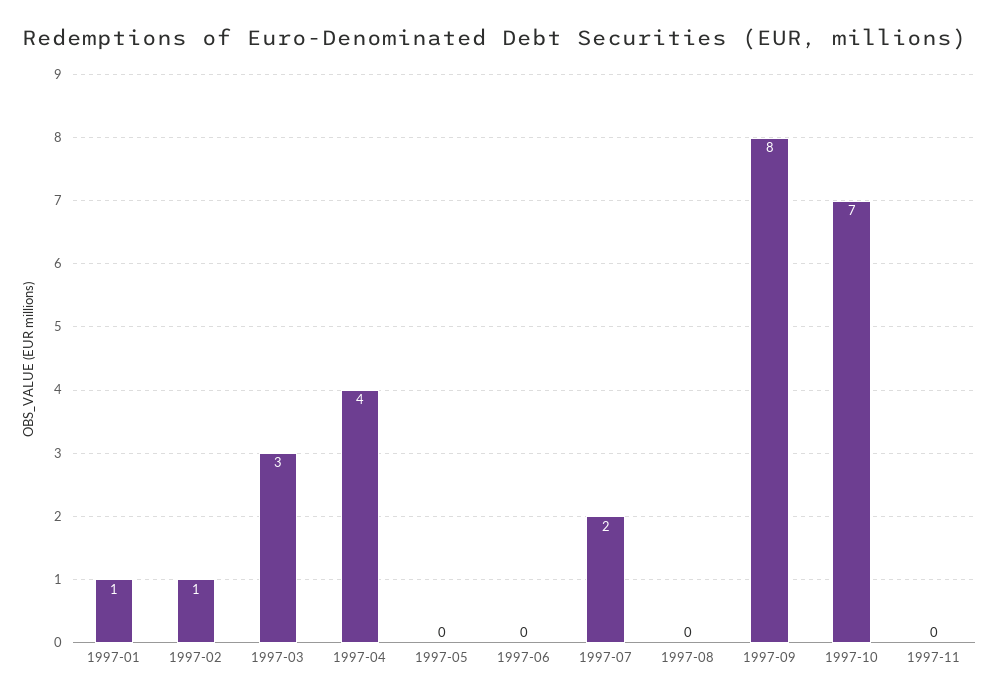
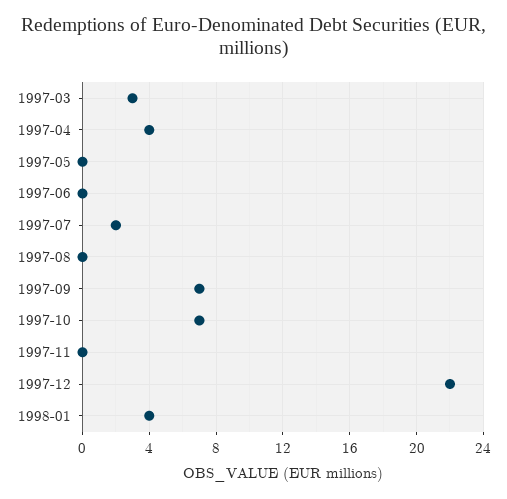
1997-01: 1 -> none
1997-02: 1 -> none
1997-09: 8 -> 7
1997-12: none -> 22
1998-01: none -> 4

